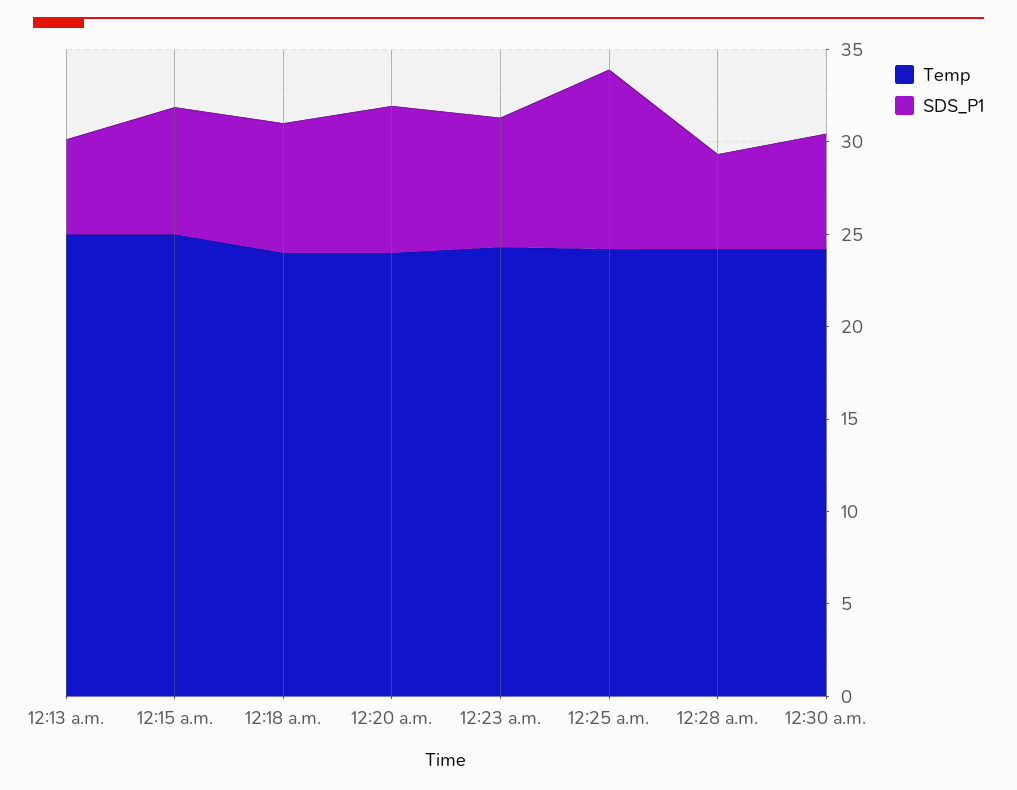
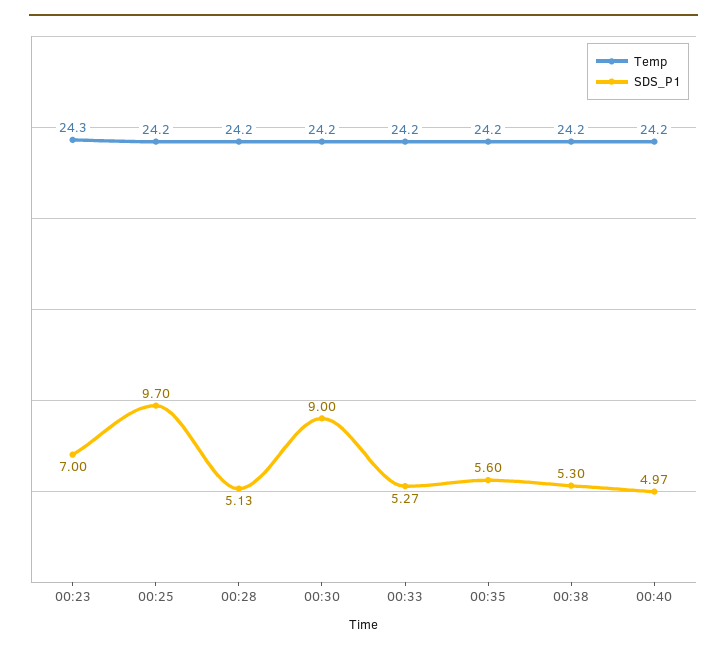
Temp, 12:13 a.m.: 25 -> none
SDS_P1, 12:13 a.m.: 5 -> none
Temp, 12:15 a.m.: 25 -> none
SDS_P1, 12:15 a.m.: 7 -> none
Temp, 12:18 a.m.: 24 -> none
SDS_P1, 12:18 a.m.: 7 -> none
Temp, 12:20 a.m.: 24 -> none
SDS_P1, 12:20 a.m.: 8 -> none
SDS_P1, 12:30 a.m.: 6 -> 9
Temp, 00:33: none -> 24.2
SDS_P1, 00:33: none -> 5.27
Temp, 00:35: none -> 24.2
SDS_P1, 00:35: none -> 5.6
Temp, 00:38: none -> 24.2
SDS_P1, 00:38: none -> 5.3
Temp, 00:40: none -> 24.2
SDS_P1, 00:40: none -> 4.97

